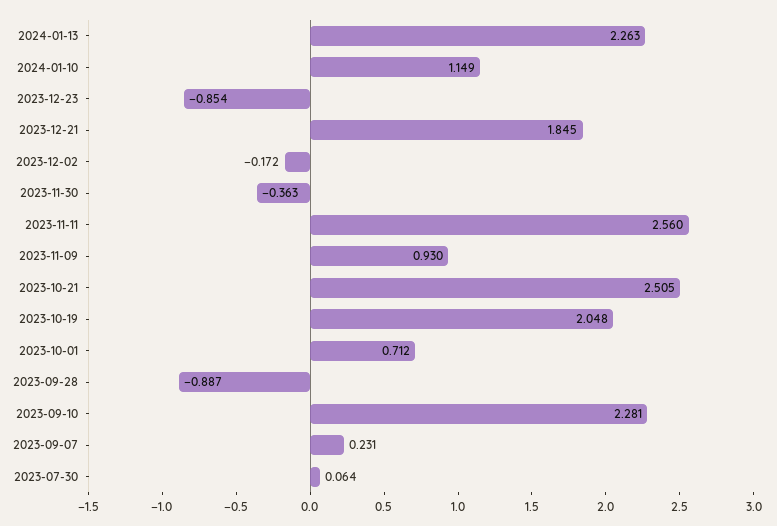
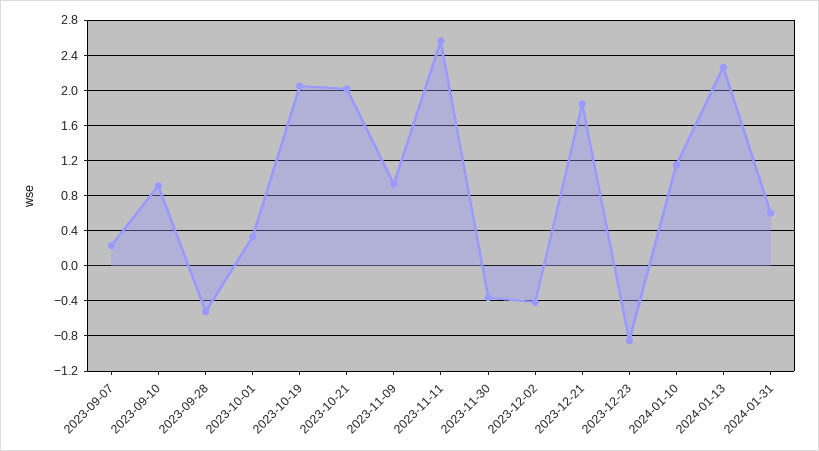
2023-12-02: -0.172 -> -0.4
2023-10-21: 2.505 -> 2
2023-10-01: 0.712 -> 0.3
2023-09-28: -0.887 -> -0.5
2023-09-10: 2.281 -> 0.9
2023-07-30: 0.064 -> none
2024-01-31: none -> 0.6

